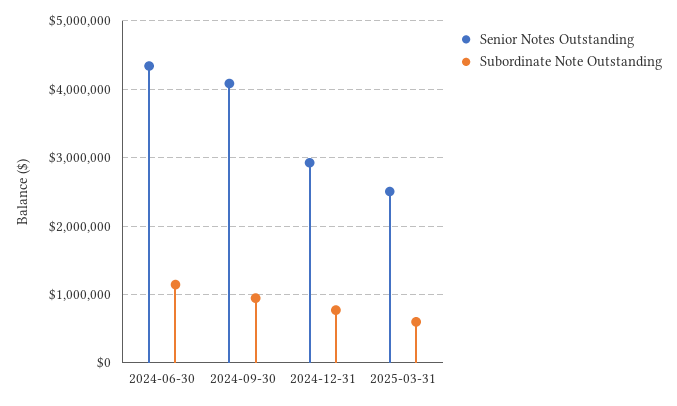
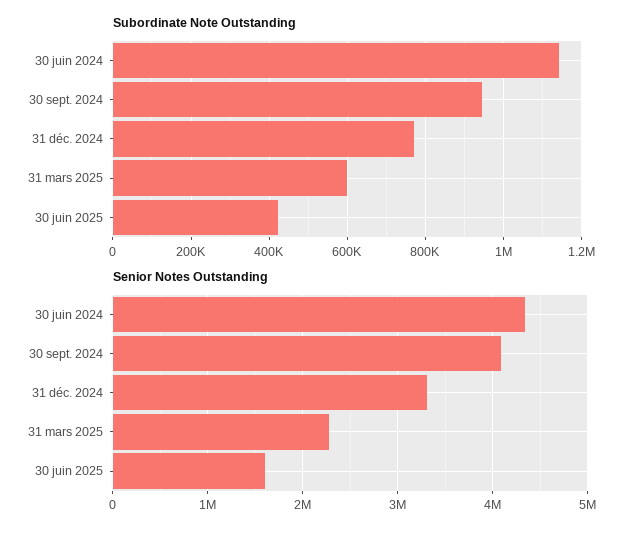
Senior Notes Outstanding, 2024-12-31: 2900000 -> 3300000
Senior Notes Outstanding, 2025-03-31: 2500000 -> 2300000
Subordinate Note Outstanding, 30 juin 2025: none -> 420000
Senior Notes Outstanding, 30 juin 2025: none -> 1600000

